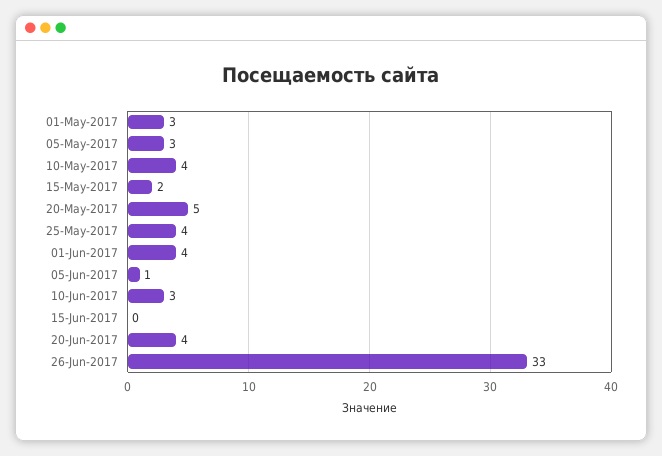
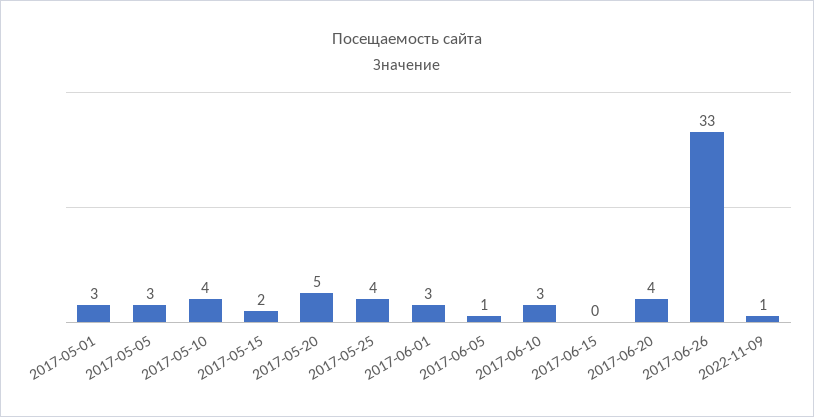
01-Jun-2017: 4 -> 3
2022-11-09: none -> 1

